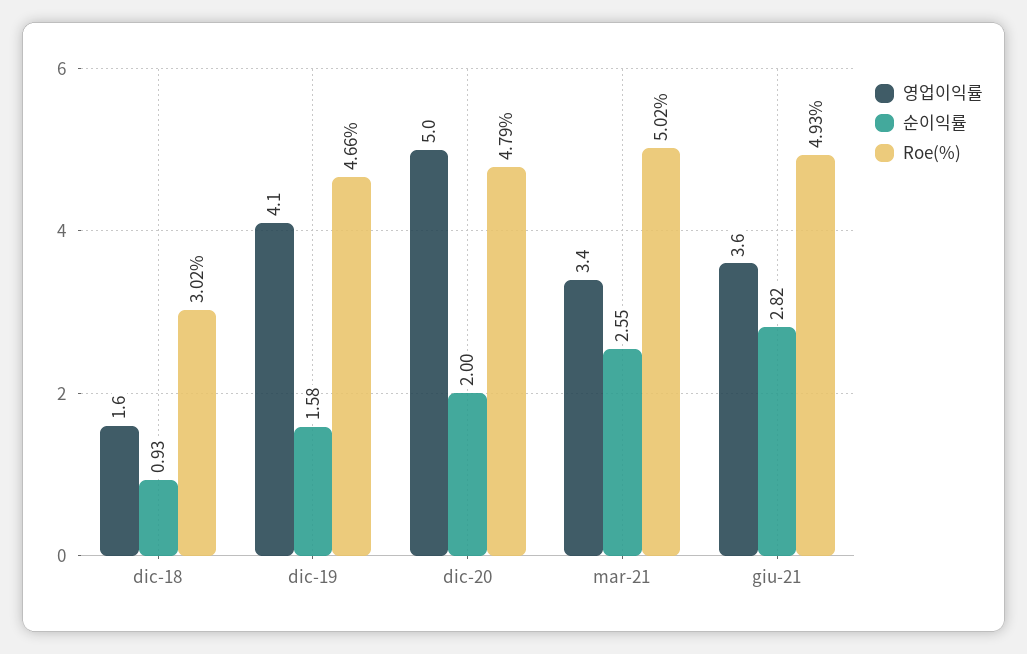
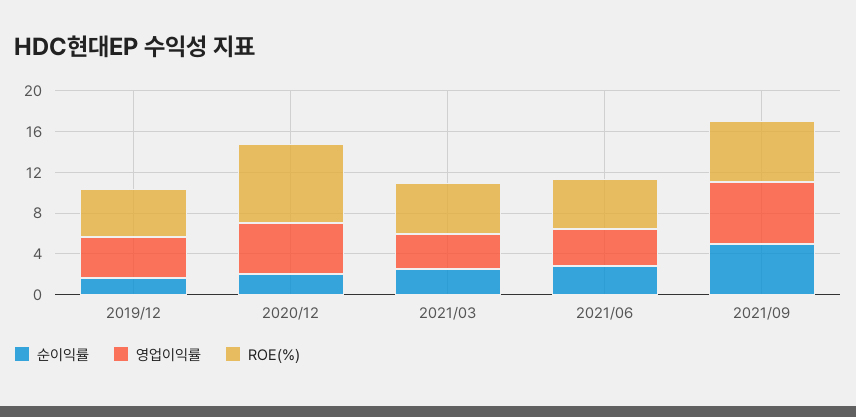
영업이익률, dic-18: 1.6 -> none
순이익률, dic-18: 0.93 -> none
Roe(%), dic-18: 3.02 -> none
Roe(%), dic-20: 4.79 -> 8
순이익률, 2021/09: none -> 5
영업이익률, 2021/09: none -> 6
Roe(%), 2021/09: none -> 6

